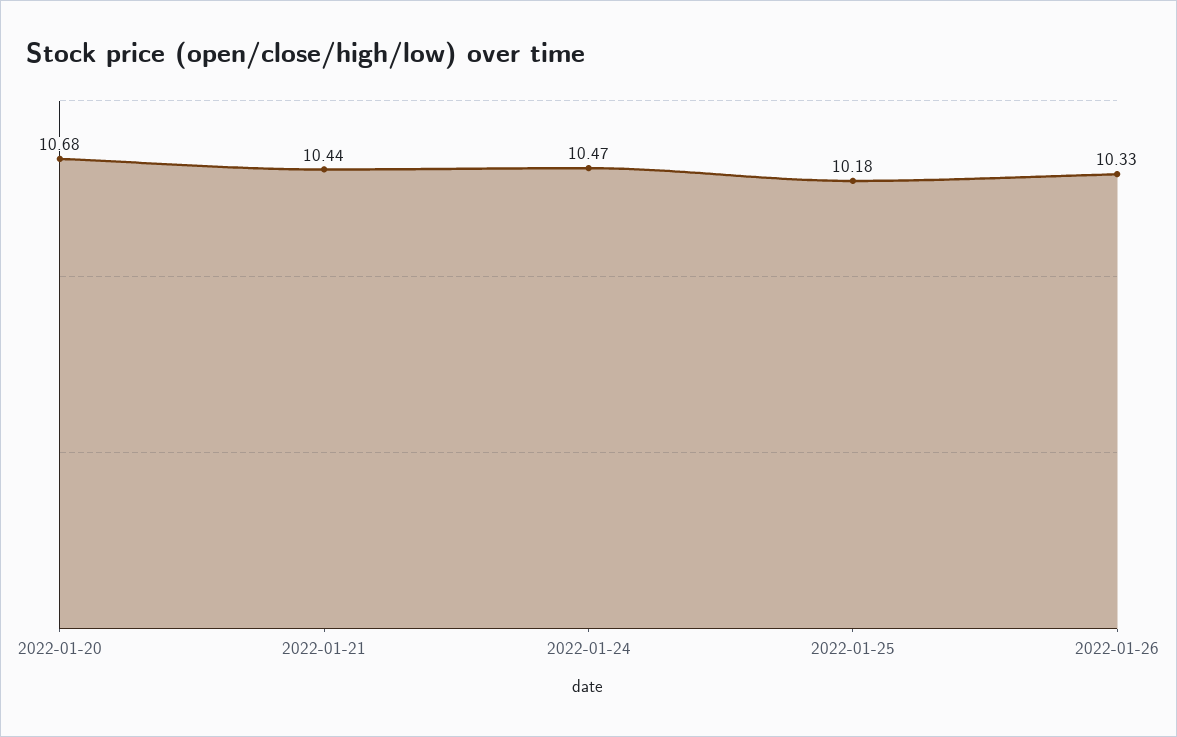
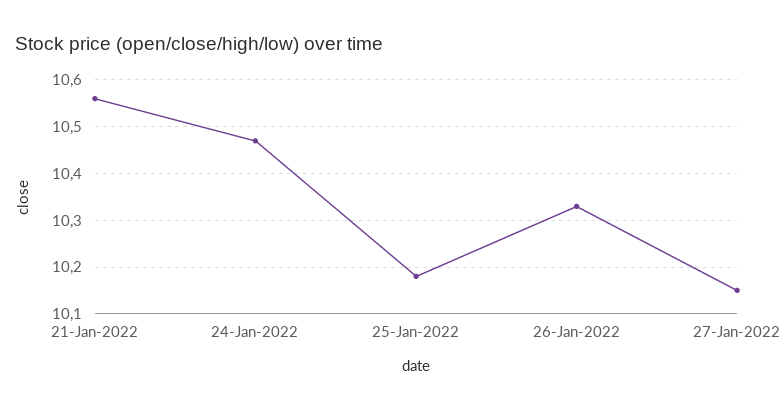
2022-01-20: 10.68 -> none
2022-01-21: 10.44 -> 10.55
27-Jan-2022: none -> 10.15

